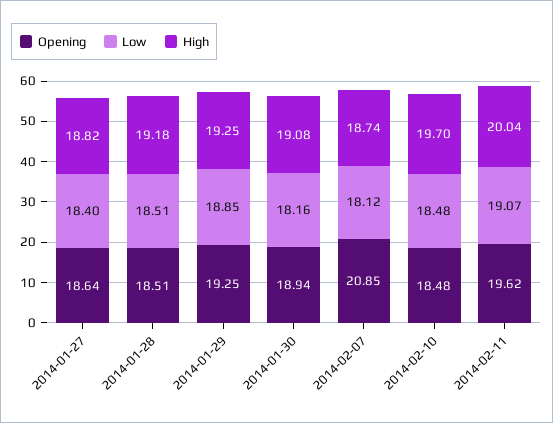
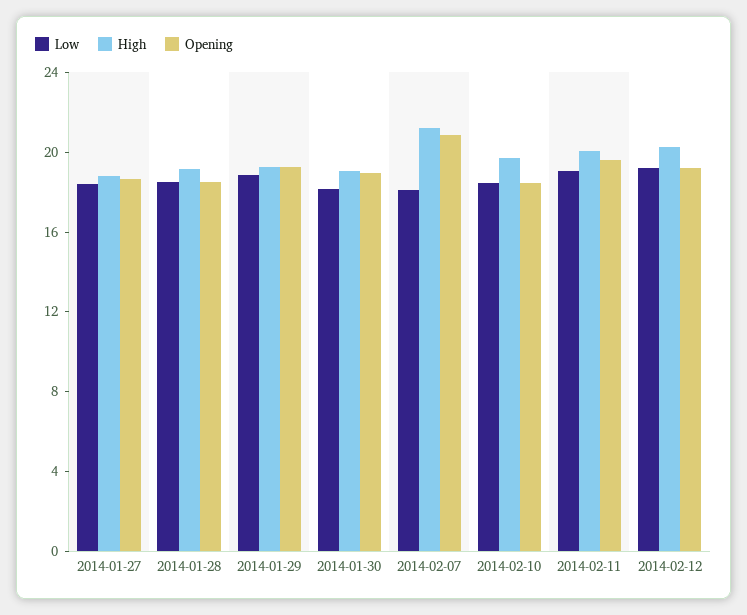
High, 2014-02-07: 18.74 -> 21
Low, 2014-02-12: none -> 19
High, 2014-02-12: none -> 20
Opening, 2014-02-12: none -> 19

